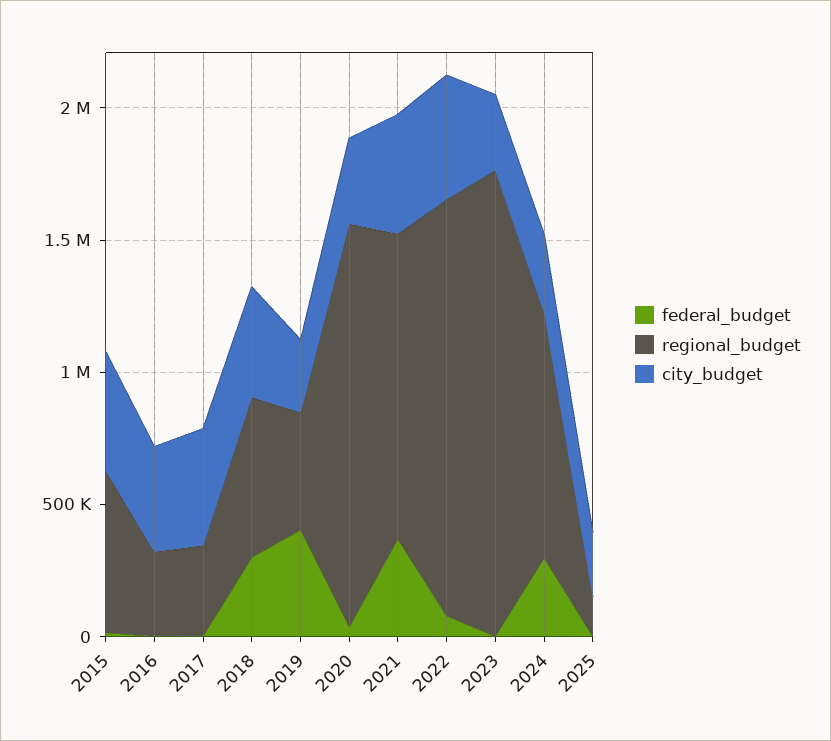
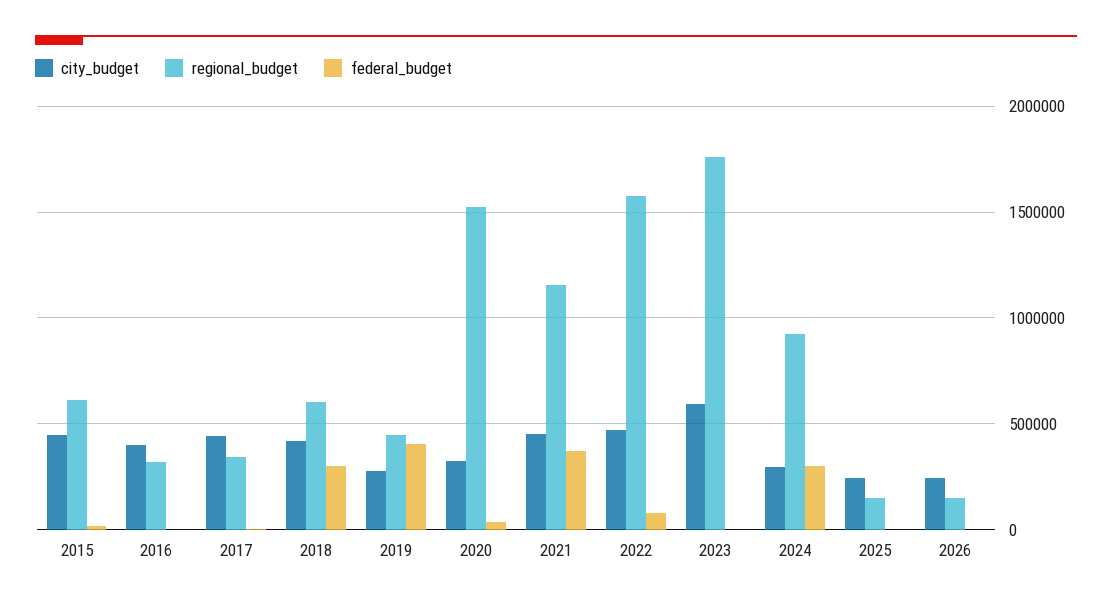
city_budget, 2023: 300000 -> 600000
city_budget, 2026: none -> 250000
regional_budget, 2026: none -> 150000
federal_budget, 2026: none -> 0

